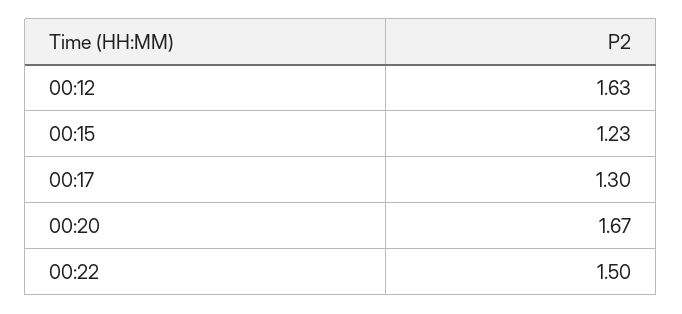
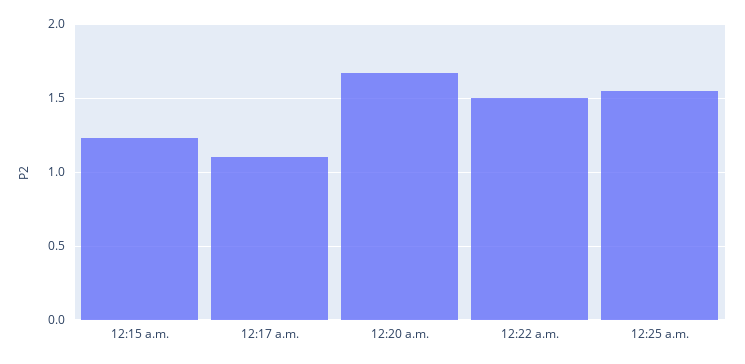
00:12: 1.63 -> none
00:17: 1.3 -> 1.1
12:25 a.m.: none -> 1.55

